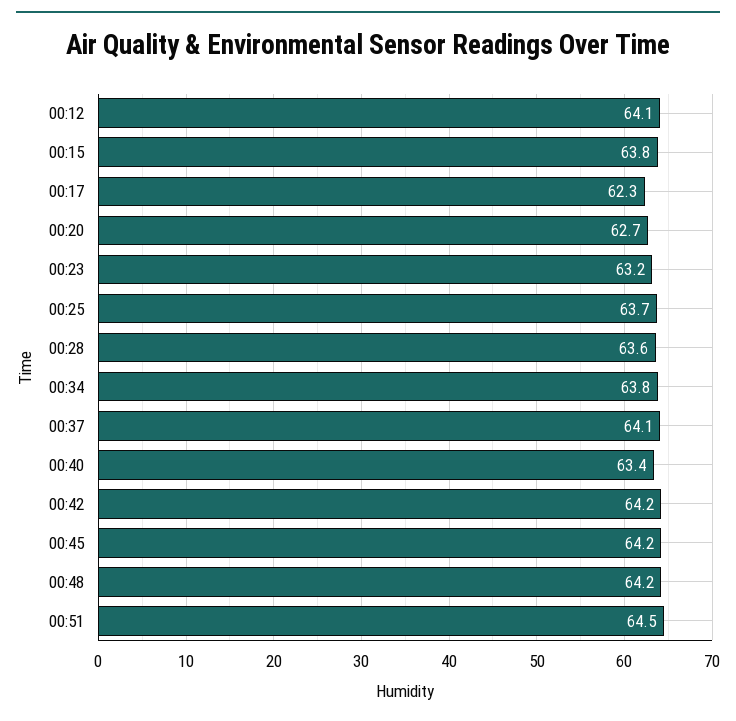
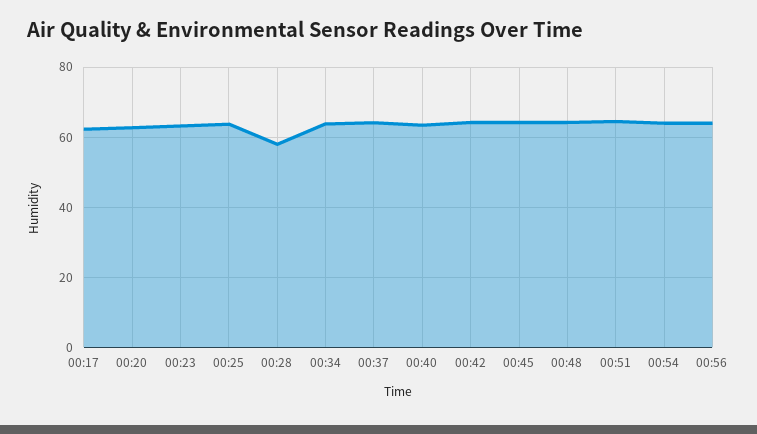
00:12: 64.1 -> none
00:15: 63.8 -> none
00:28: 63.6 -> 58
00:54: none -> 64
00:56: none -> 64

